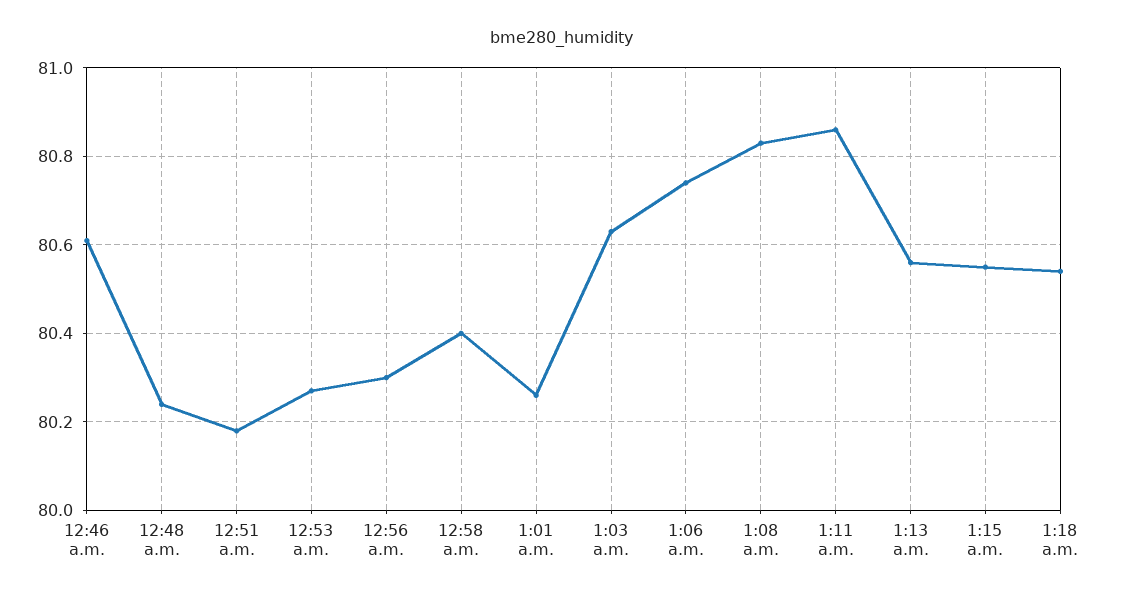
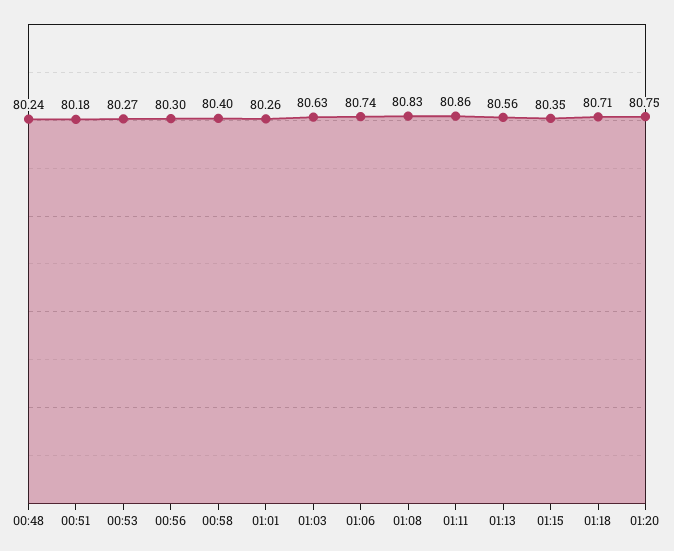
12:46 a.m.: 80.6 -> none
1:15 a.m.: 80.55 -> 80.35
1:18 a.m.: 80.55 -> 80.71
01:20: none -> 80.75

